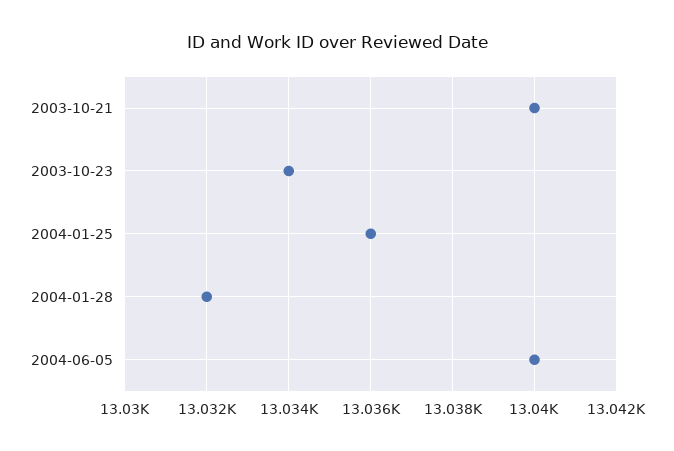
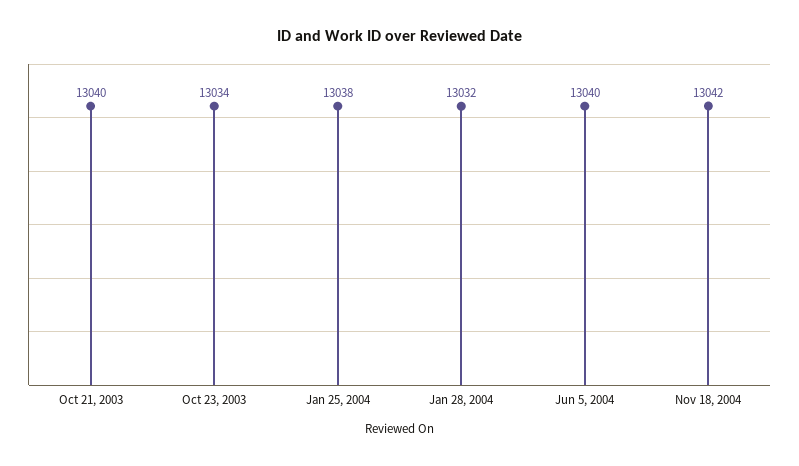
2004-01-25: 13036 -> 13038
Nov 18, 2004: none -> 13042

